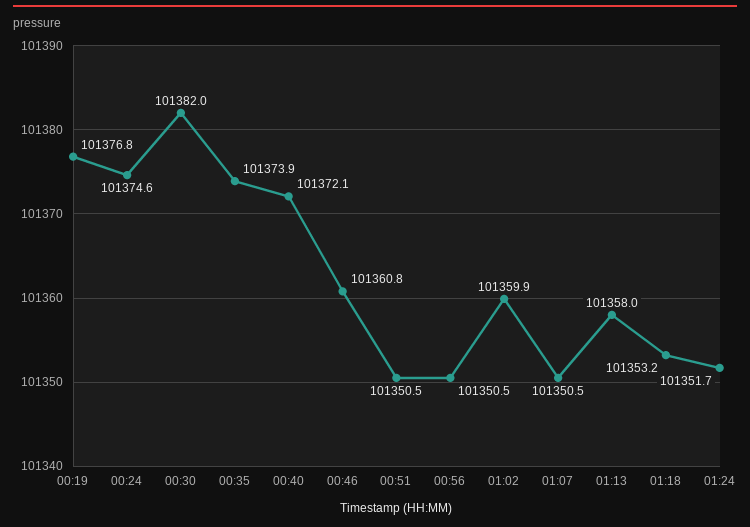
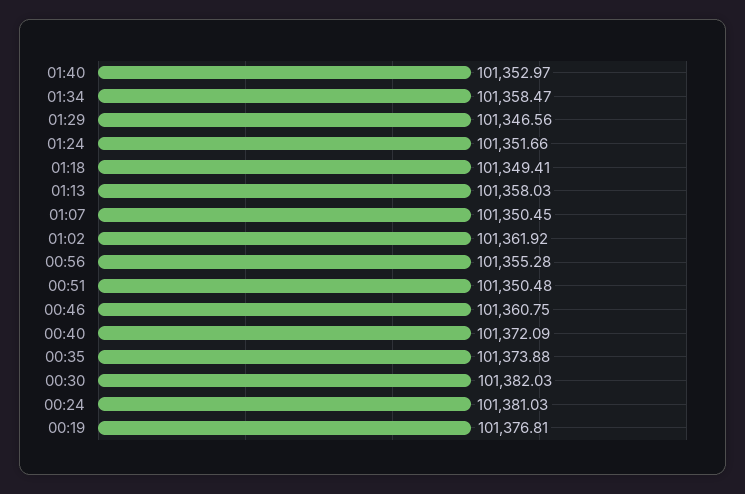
00:24: 101374.6 -> 101381.03
00:56: 101350.5 -> 101355.28
01:02: 101359.9 -> 101361.92
01:18: 101353.2 -> 101349.41
01:40: none -> 101352.97
01:34: none -> 101358.47
01:29: none -> 101346.56

